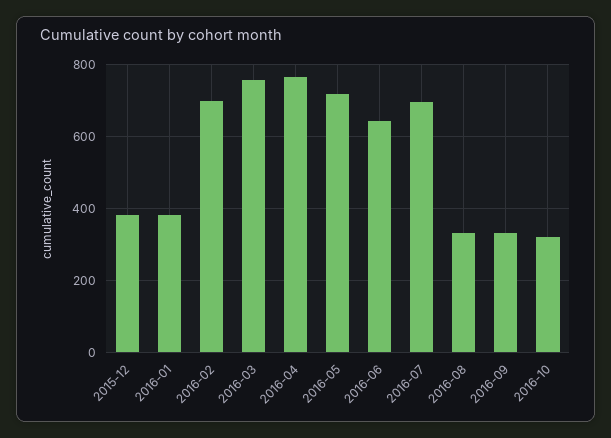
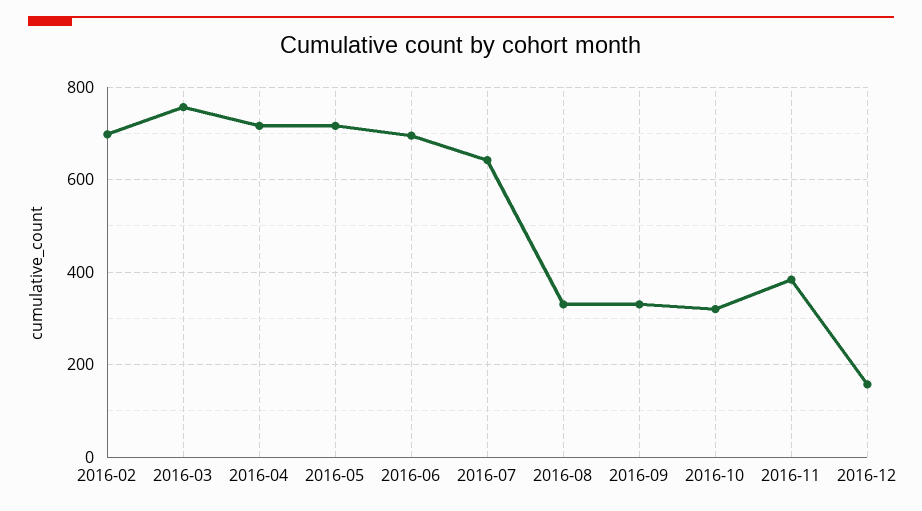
2015-12: 380 -> none
2016-01: 380 -> none
2016-04: 760 -> 720
2016-06: 640 -> 700
2016-07: 700 -> 640
2016-11: none -> 380
2016-12: none -> 160

